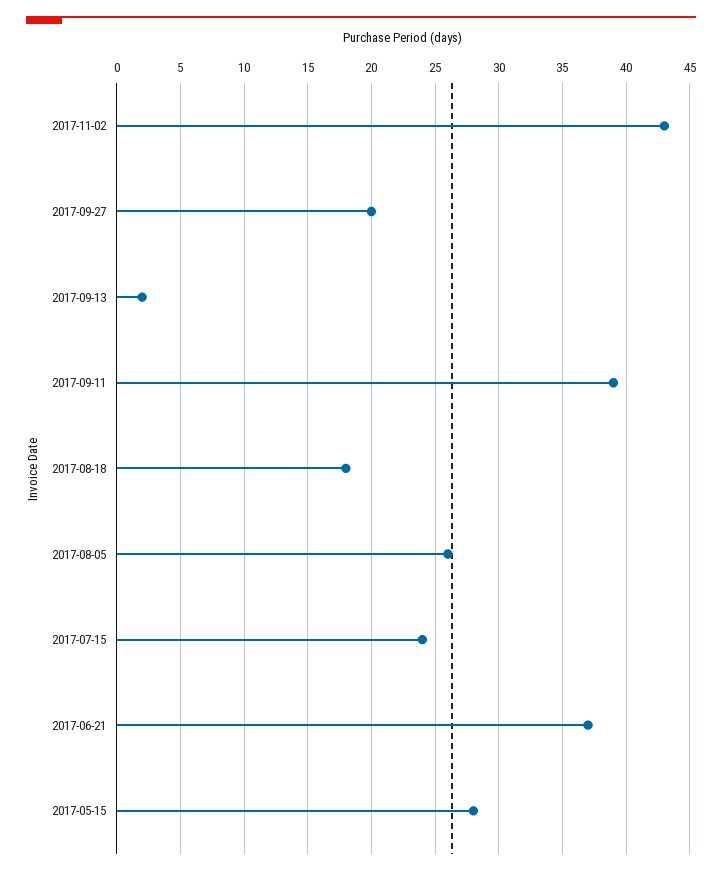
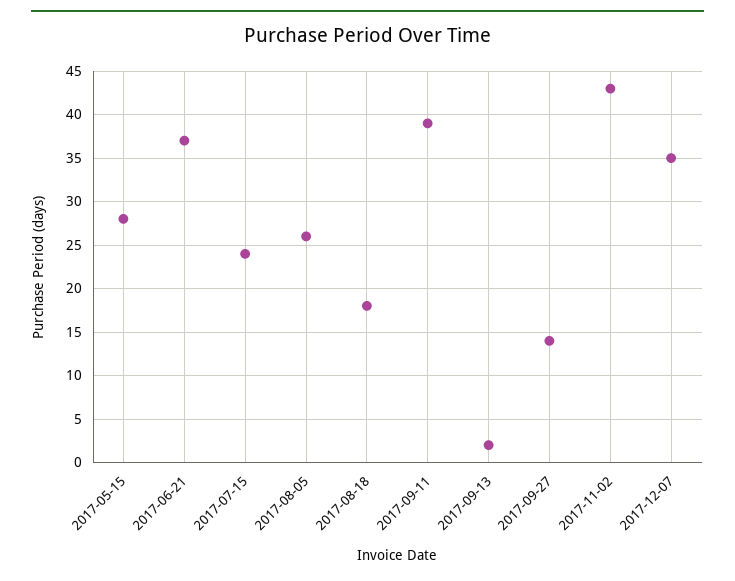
2017-09-27: 20 -> 14
2017-12-07: none -> 35

